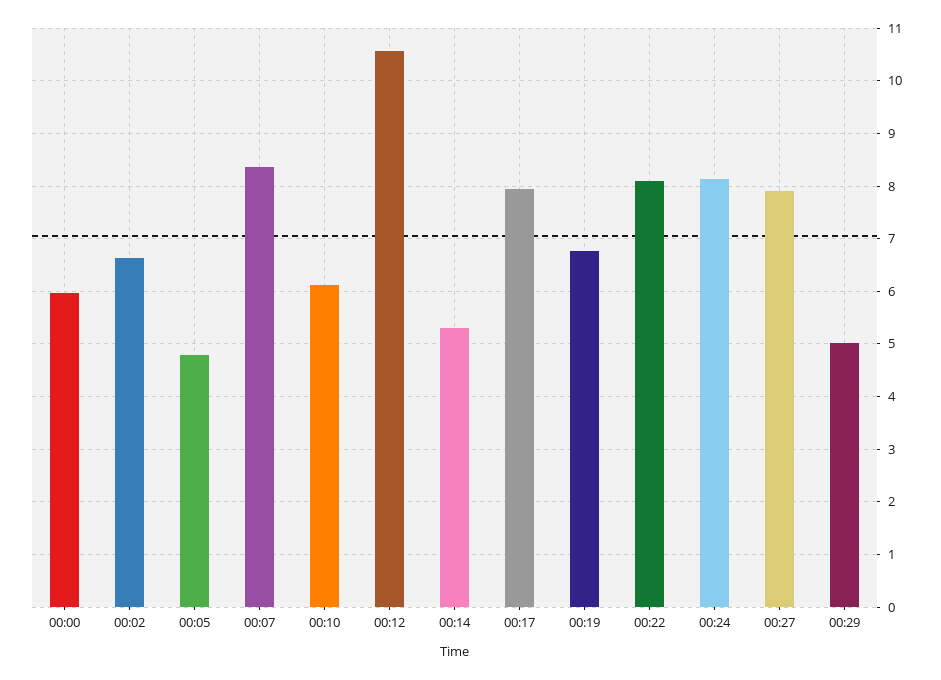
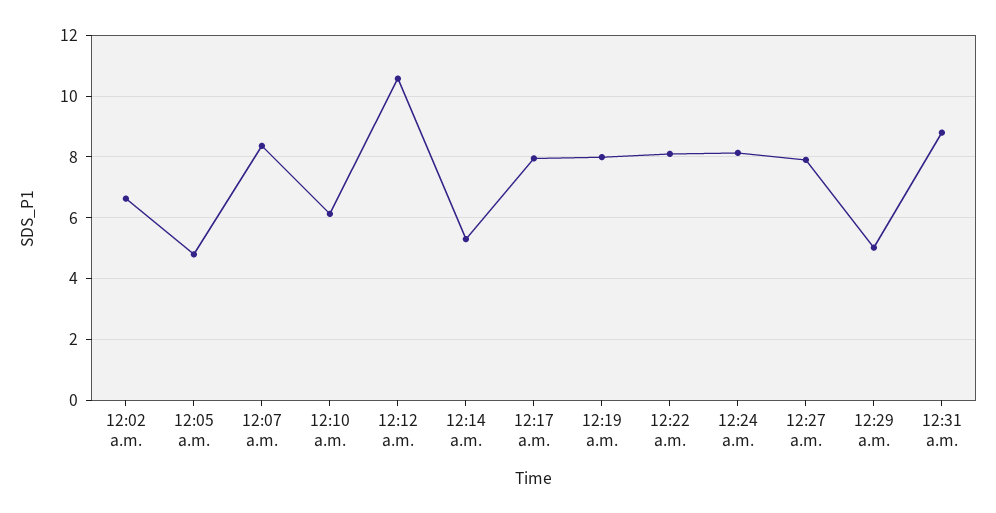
00:00: 6 -> none
00:19: 6.8 -> 8
12:31 a.m.: none -> 8.8

